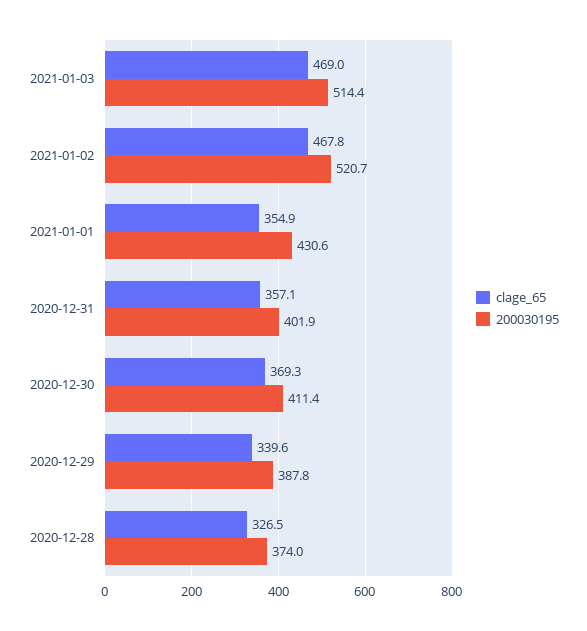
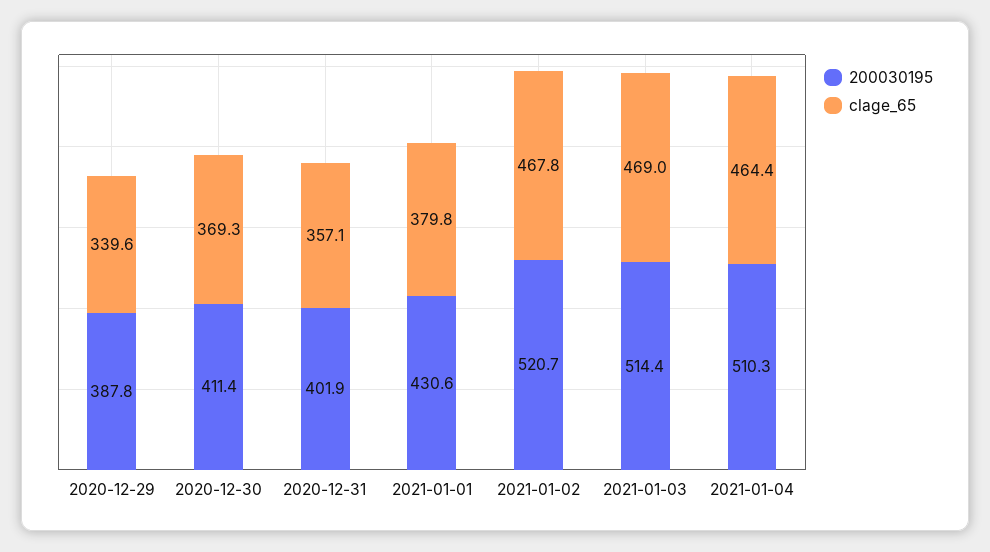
clage_65, 2021-01-01: 354.9 -> 379.8
clage_65, 2020-12-28: 326.5 -> none
200030195, 2020-12-28: 374 -> none
200030195, 2021-01-04: none -> 510.3
clage_65, 2021-01-04: none -> 464.4

